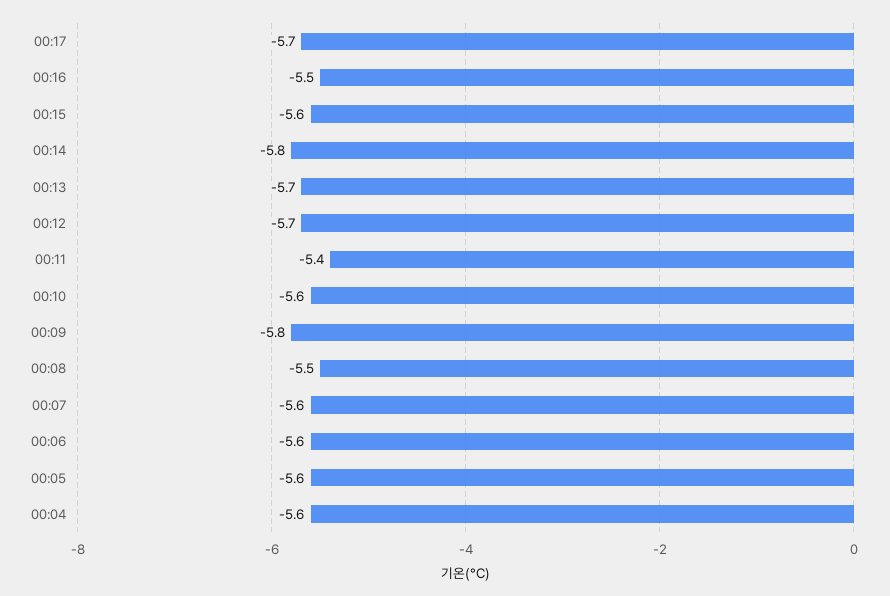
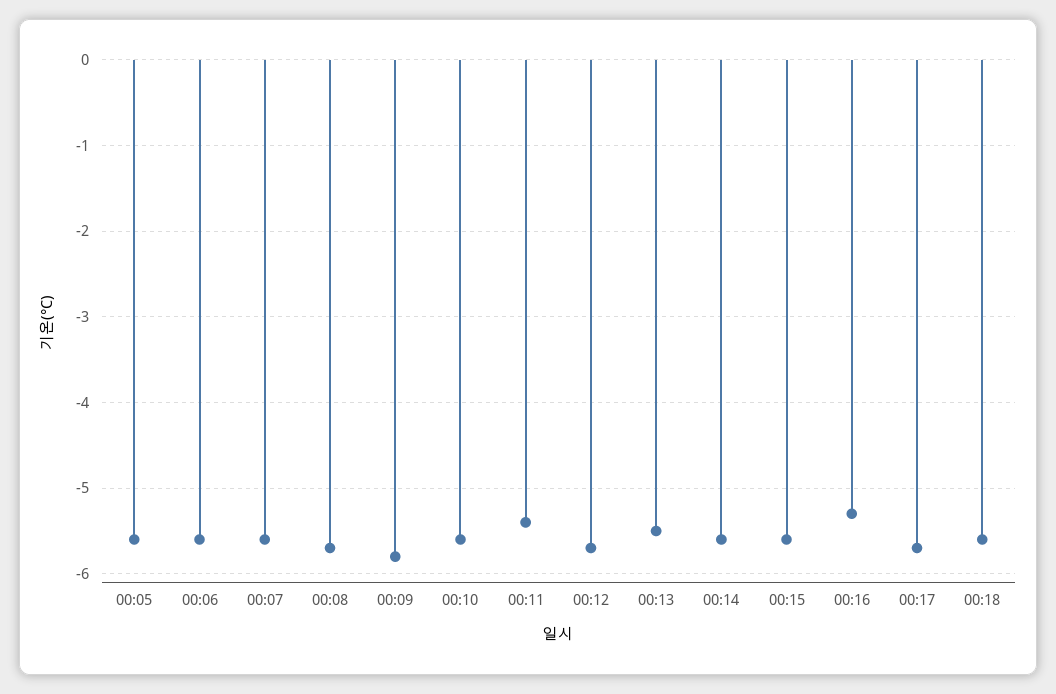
00:16: -5.5 -> -5.3
00:14: -5.8 -> -5.6
00:13: -5.7 -> -5.5
00:08: -5.5 -> -5.7
00:04: -5.6 -> none
00:18: none -> -5.6

